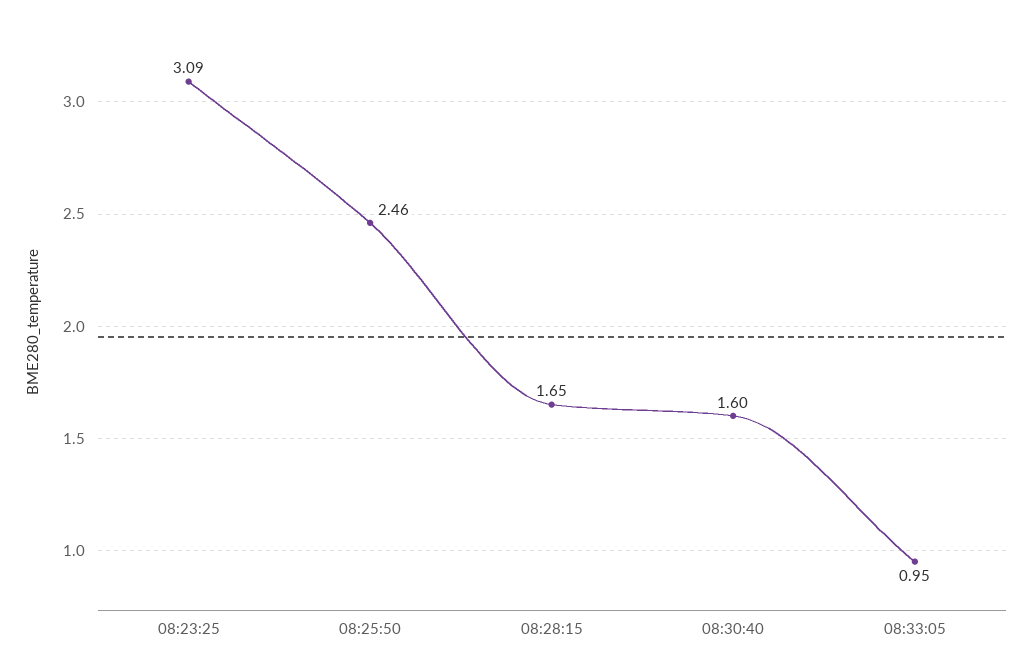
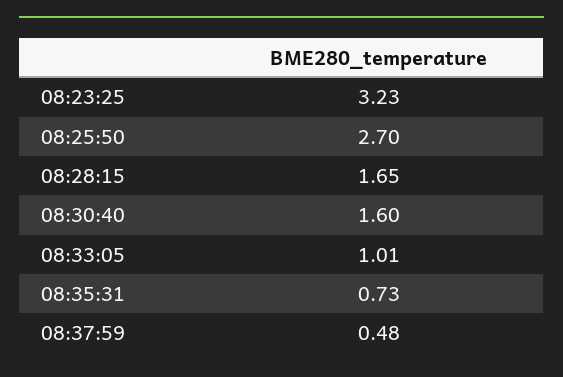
08:23:25: 3.09 -> 3.23
08:25:50: 2.46 -> 2.7
08:33:05: 0.95 -> 1.01
08:35:31: none -> 0.73
08:37:59: none -> 0.48

